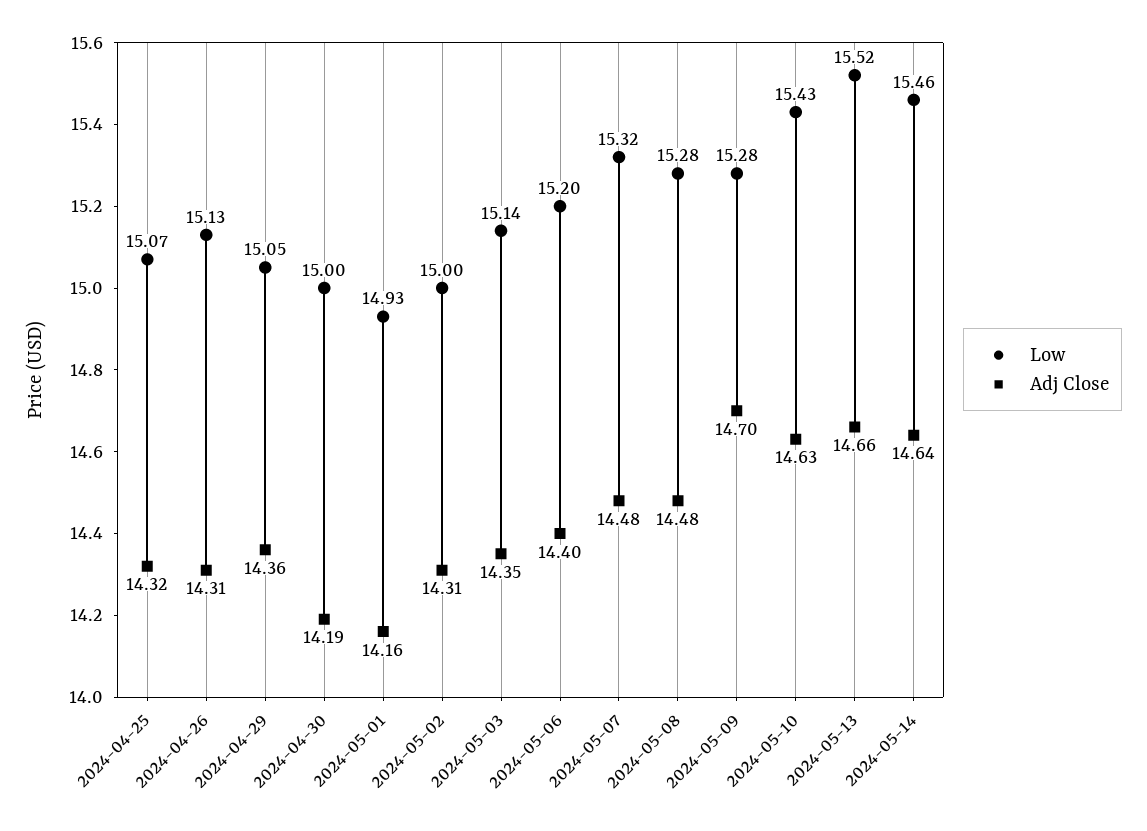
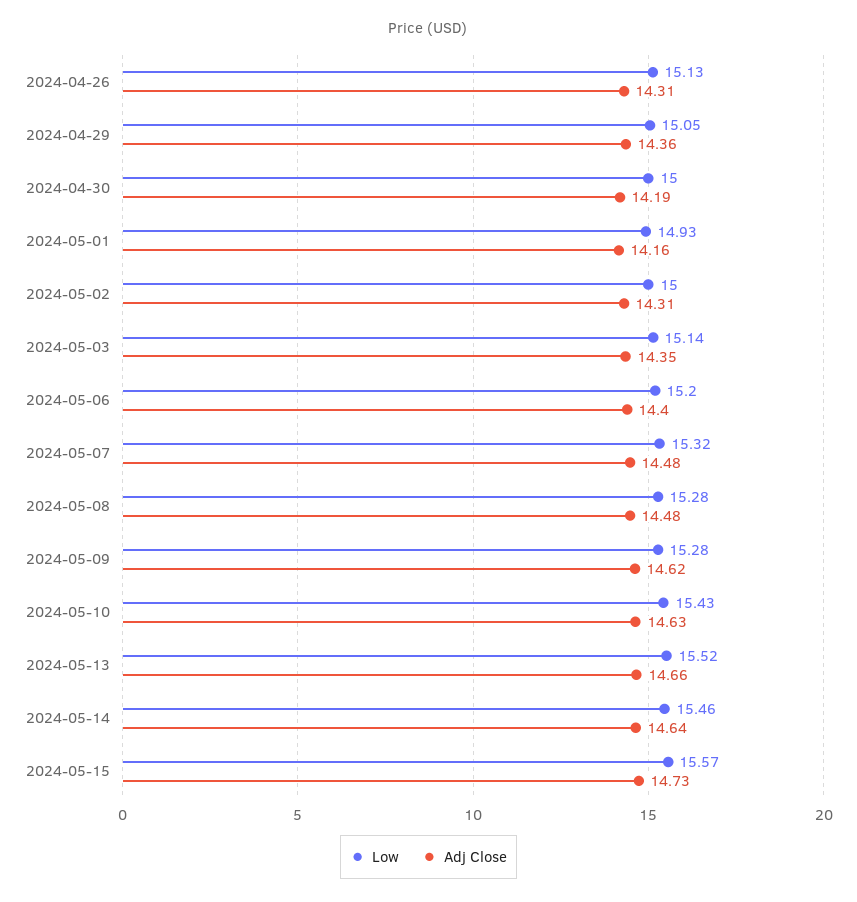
Low, 2024-04-25: 15.07 -> none
Adj Close, 2024-04-25: 14.32 -> none
Adj Close, 2024-05-09: 14.7 -> 14.62
Low, 2024-05-15: none -> 15.57
Adj Close, 2024-05-15: none -> 14.73

